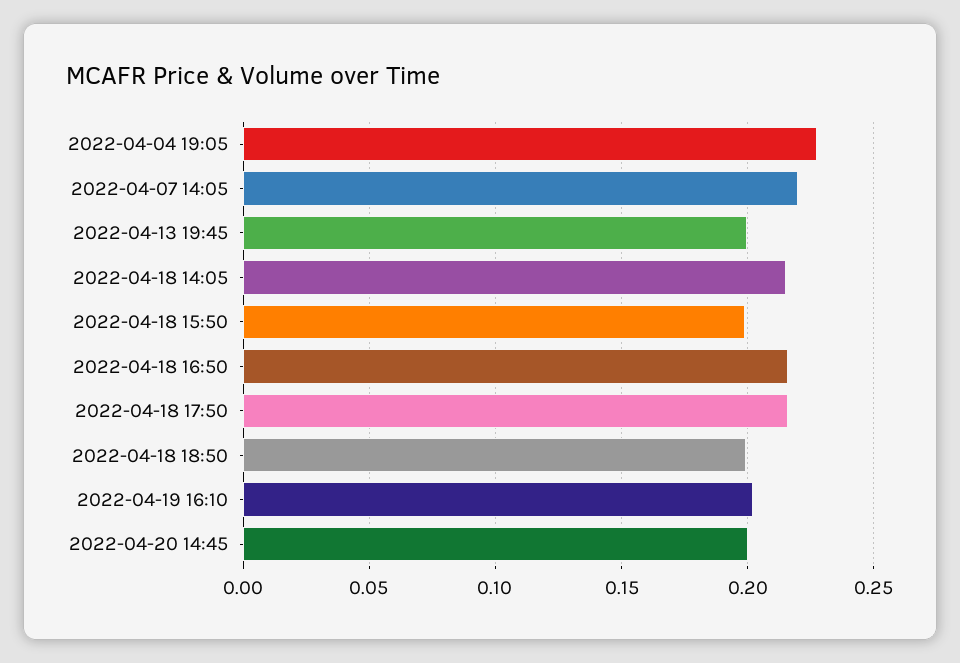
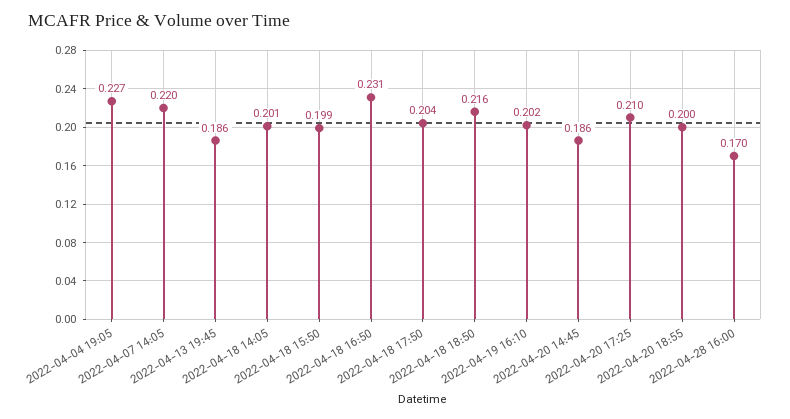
2022-04-13 19:45: 0.2 -> 0.186
2022-04-18 14:05: 0.215 -> 0.201
2022-04-18 16:50: 0.215 -> 0.231
2022-04-18 17:50: 0.215 -> 0.204
2022-04-18 18:50: 0.2 -> 0.216
2022-04-20 14:45: 0.2 -> 0.186
2022-04-20 17:25: none -> 0.21
2022-04-20 18:55: none -> 0.2
2022-04-28 16:00: none -> 0.17

